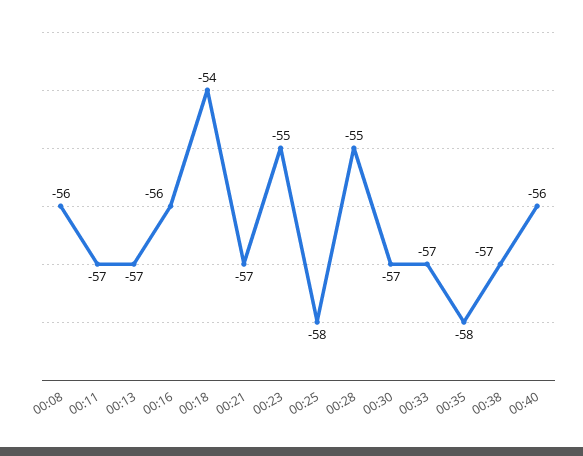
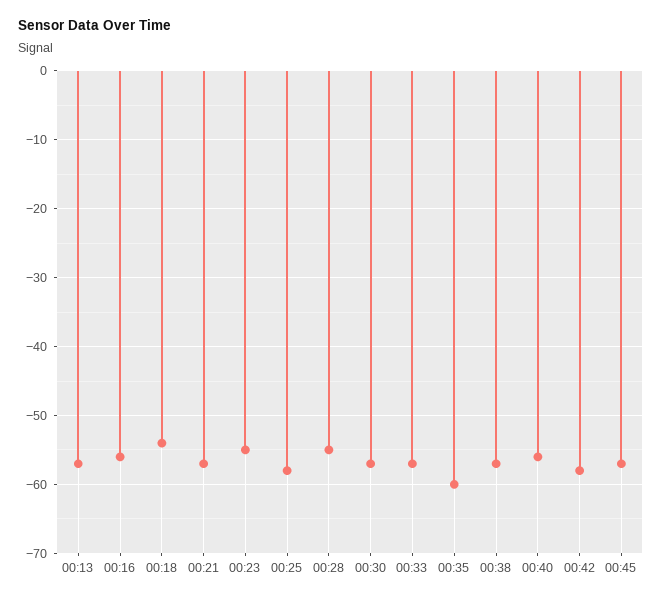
00:08: -56 -> none
00:11: -57 -> none
00:35: -58 -> -60
00:42: none -> -58
00:45: none -> -57

